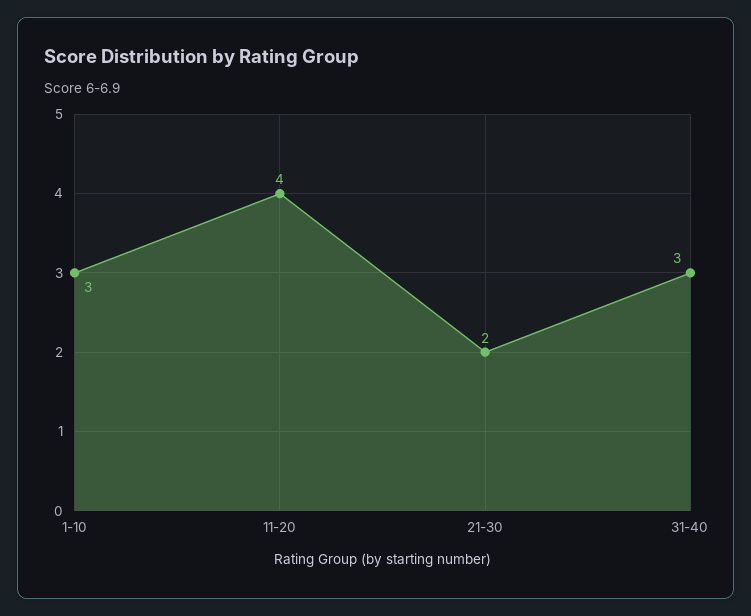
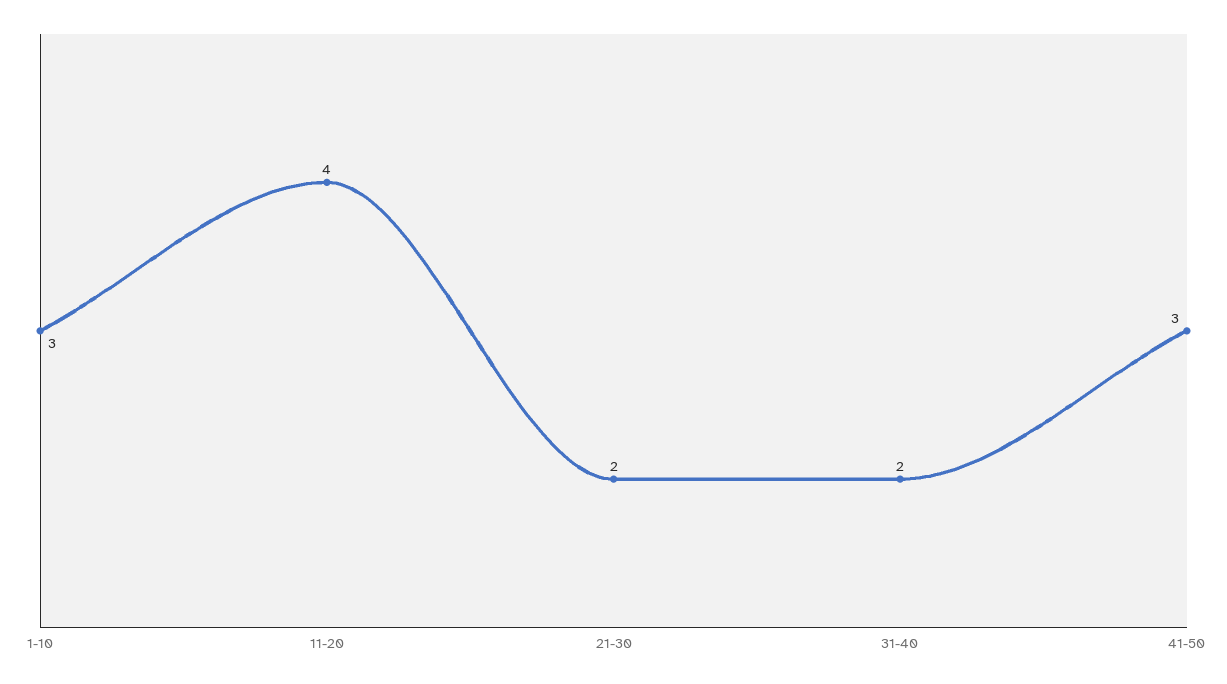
31-40: 3 -> 2
41-50: none -> 3

